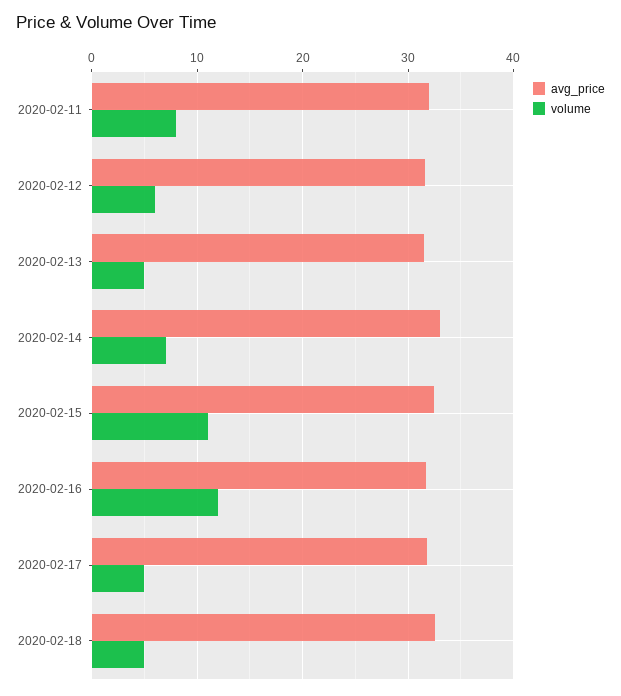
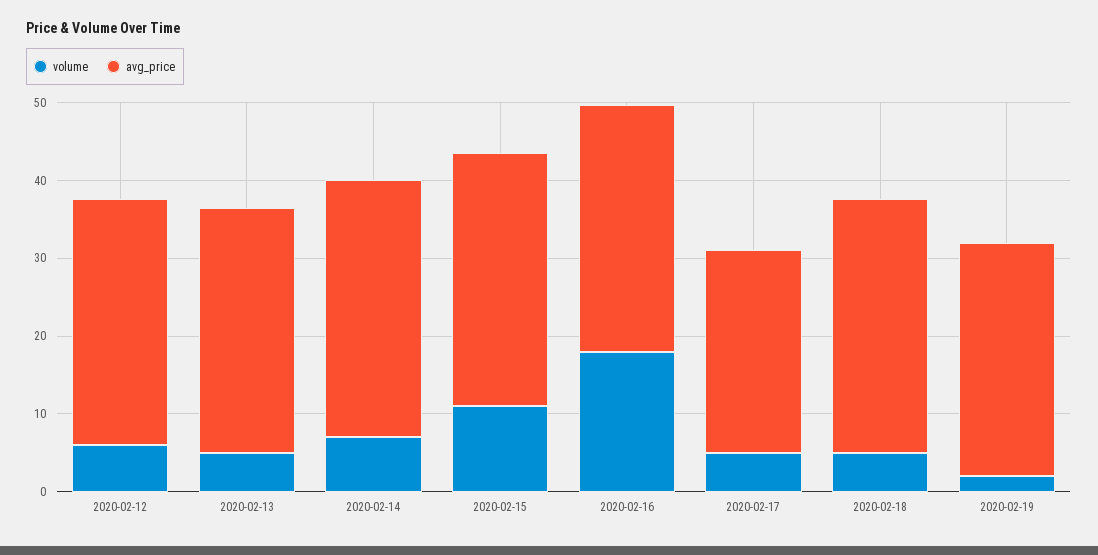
avg_price, 2020-02-11: 32 -> none
volume, 2020-02-11: 8 -> none
volume, 2020-02-16: 12 -> 18
avg_price, 2020-02-17: 32 -> 26
volume, 2020-02-19: none -> 2
avg_price, 2020-02-19: none -> 30

